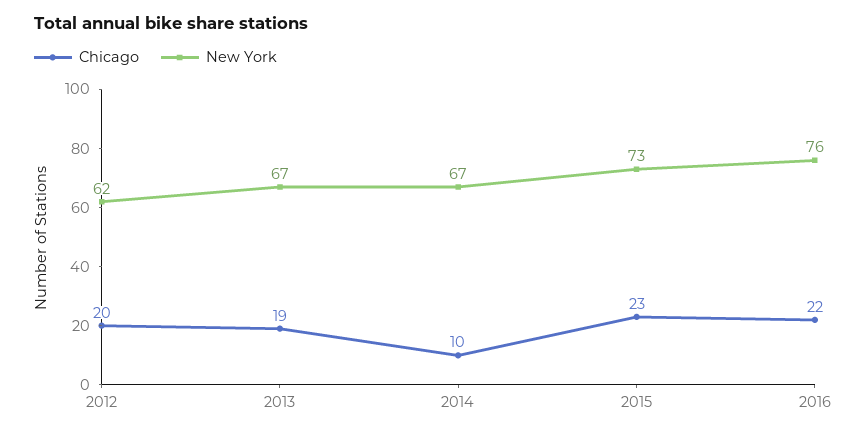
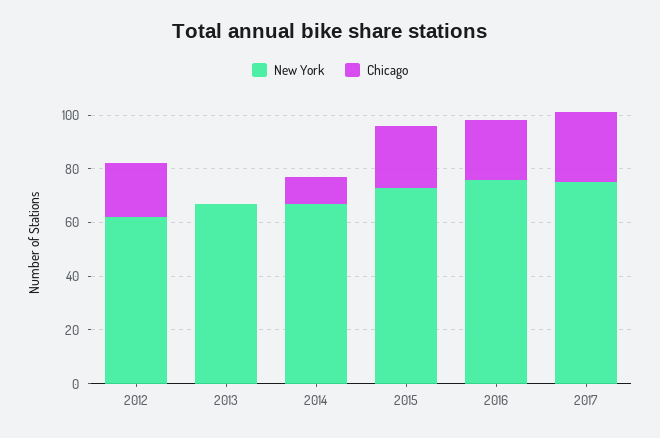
Chicago, 2013: 19 -> 0
New York, 2017: none -> 75
Chicago, 2017: none -> 25

